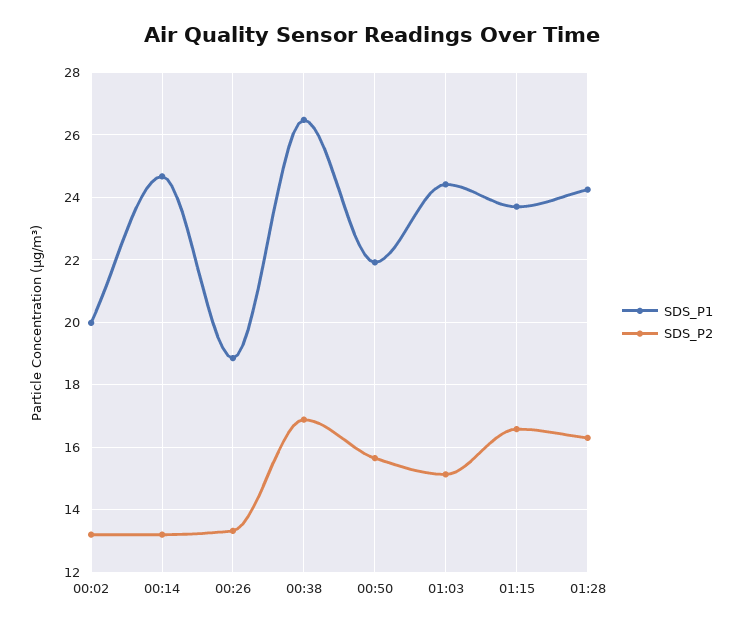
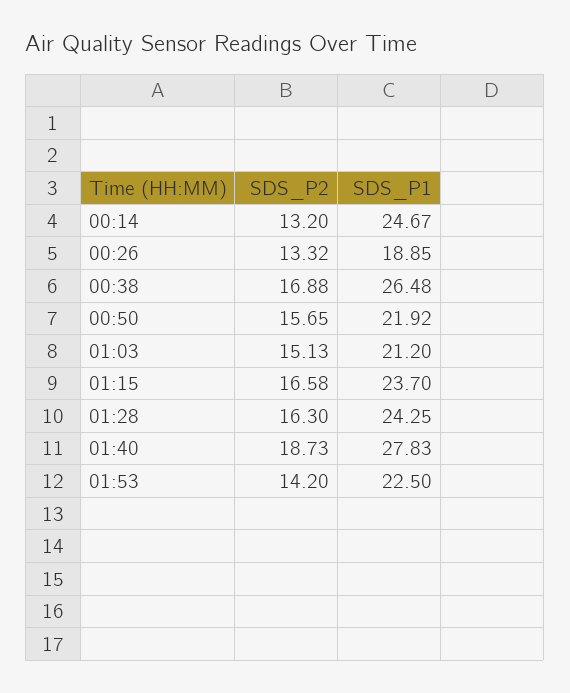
SDS_P1, 00:02: 20 -> none
SDS_P2, 00:02: 13.2 -> none
SDS_P1, 01:03: 24.4 -> 21.2
SDS_P2, 01:40: none -> 18.73
SDS_P1, 01:40: none -> 27.83
SDS_P2, 01:53: none -> 14.2
SDS_P1, 01:53: none -> 22.5

